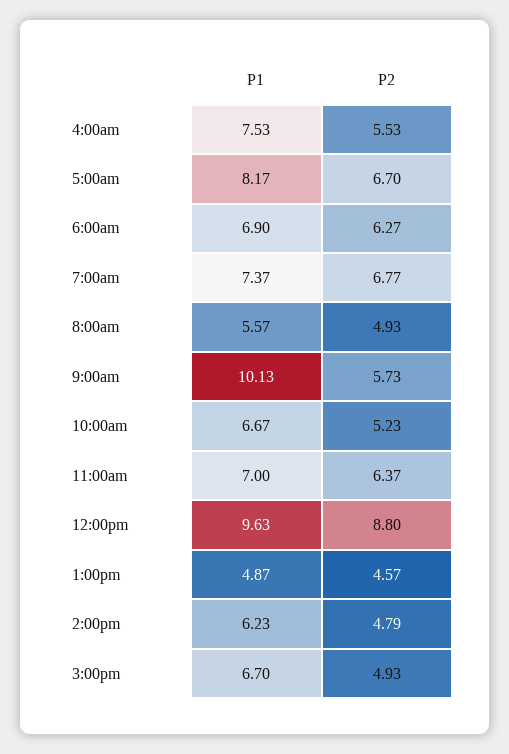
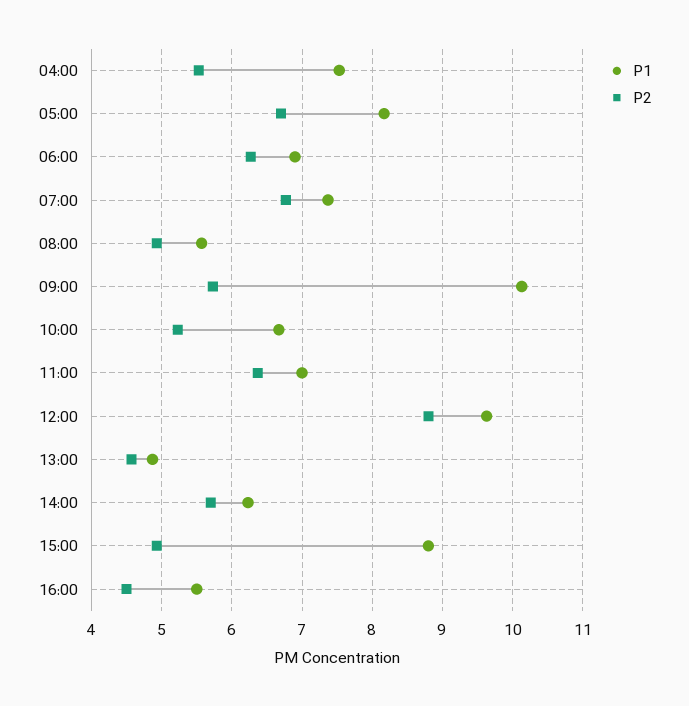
P2, 2:00pm: 4.79 -> 5.7
P1, 3:00pm: 6.7 -> 8.8
P1, 16:00: none -> 5.5
P2, 16:00: none -> 4.5

